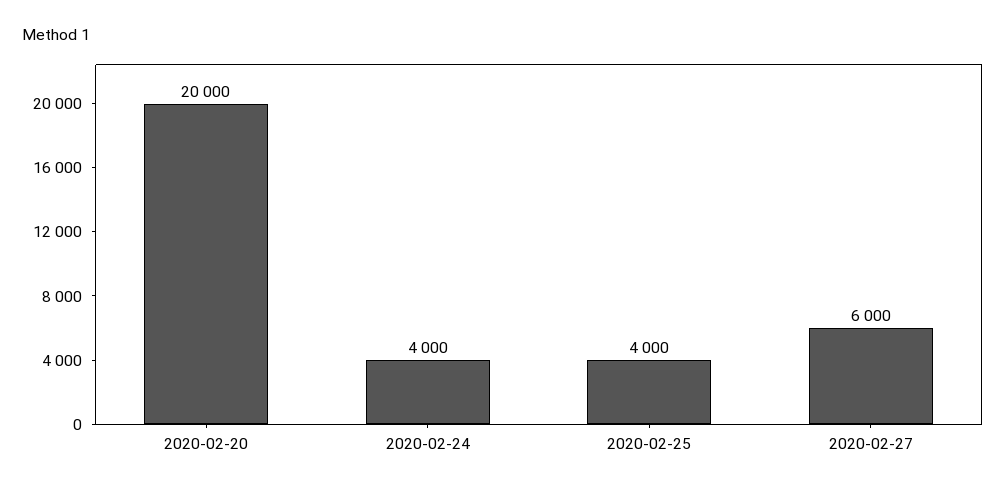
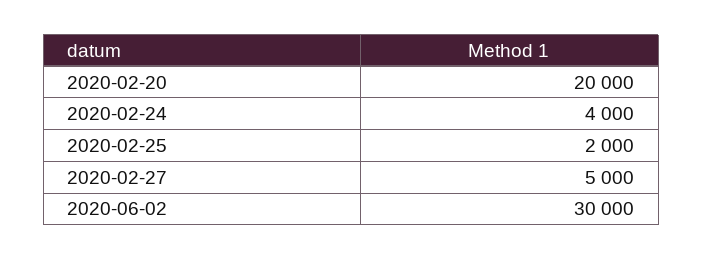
2020-02-25: 4000 -> 2000
2020-02-27: 6000 -> 5000
2020-06-02: none -> 30000

